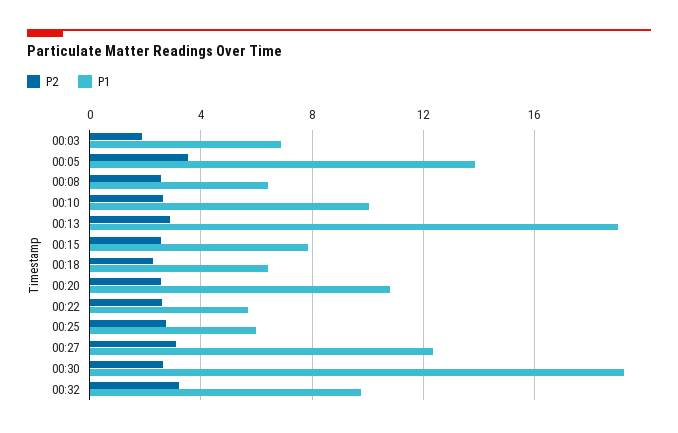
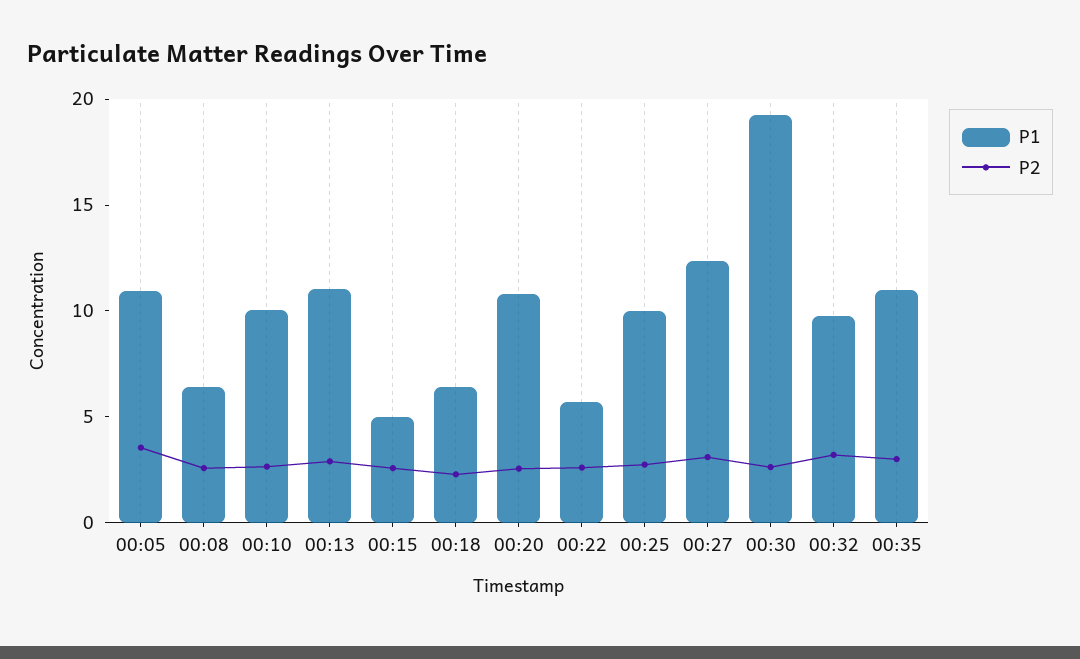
P2, 00:03: 2 -> none
P1, 00:03: 7 -> none
P1, 00:05: 14 -> 11
P1, 00:13: 19 -> 11
P1, 00:15: 8 -> 5
P1, 00:25: 6 -> 10
P1, 00:35: none -> 11
P2, 00:35: none -> 3

